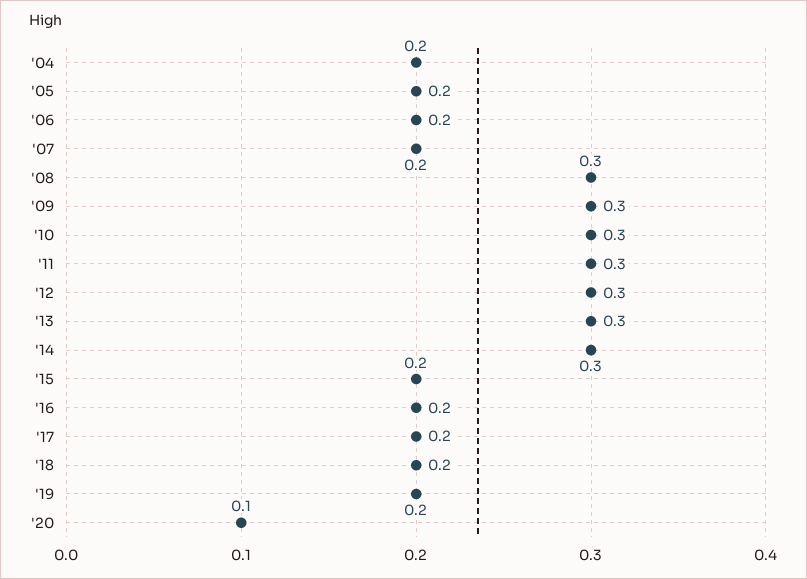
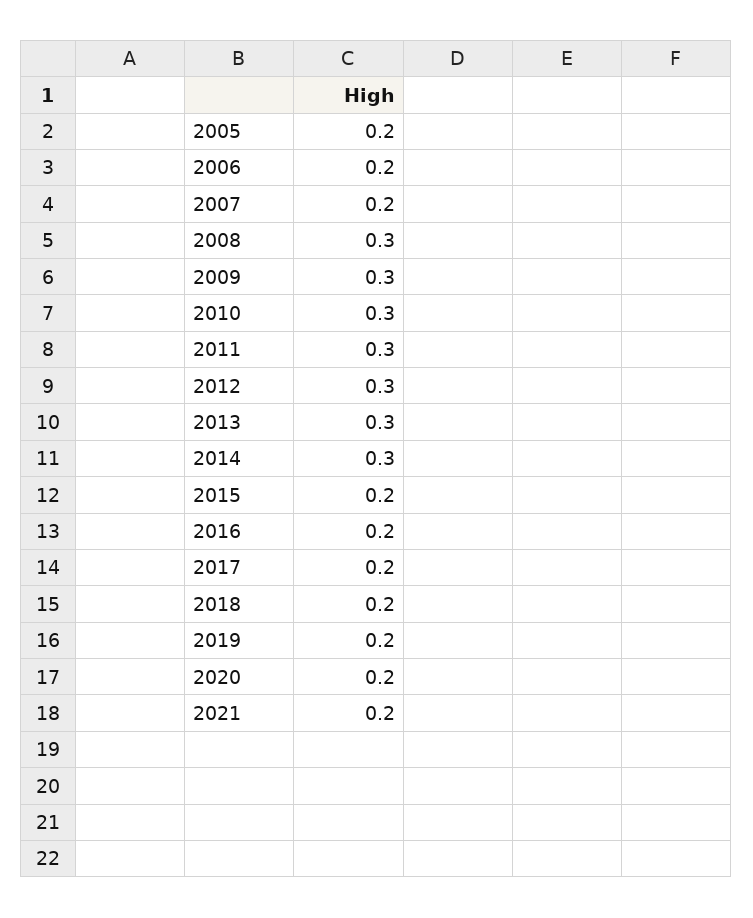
'04: 0.2 -> none
'20: 0.1 -> 0.2
2021: none -> 0.2

